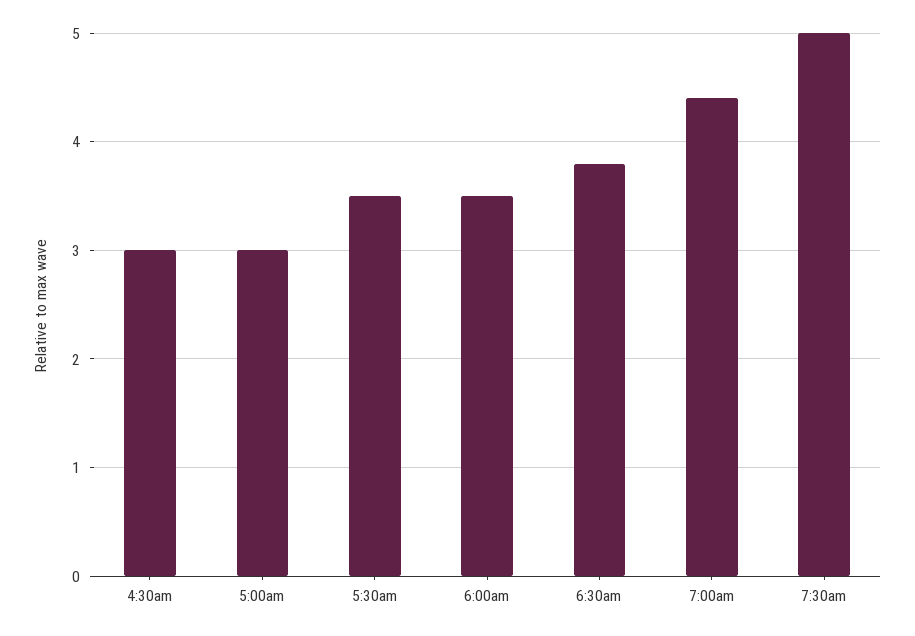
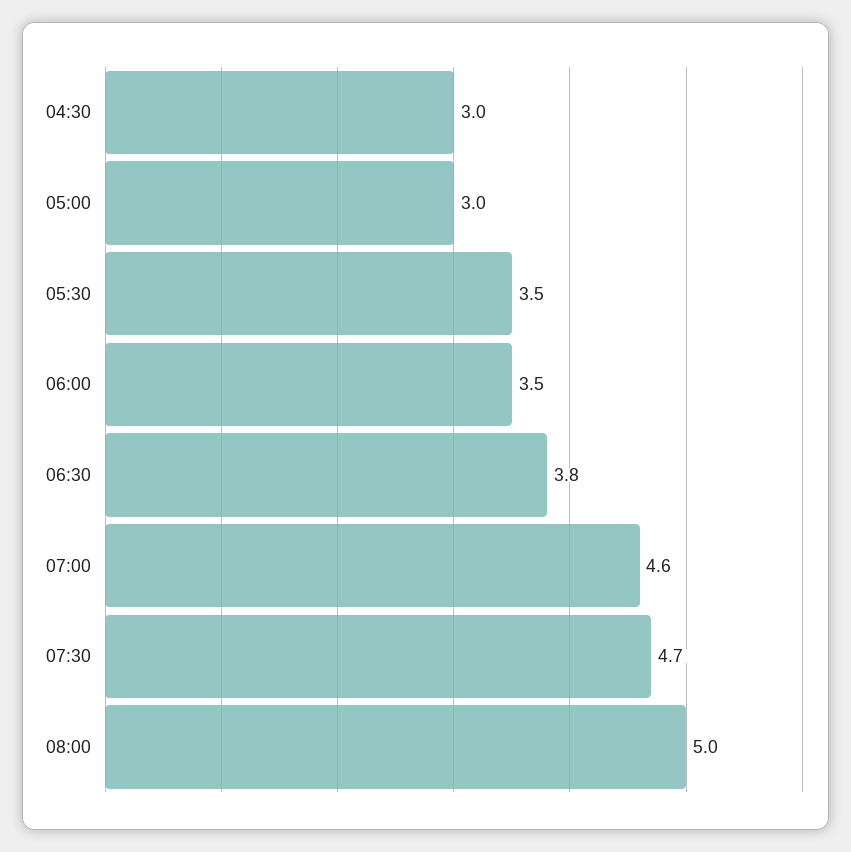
7:00am: 4.4 -> 4.6
7:30am: 5 -> 4.7
08:00: none -> 5

